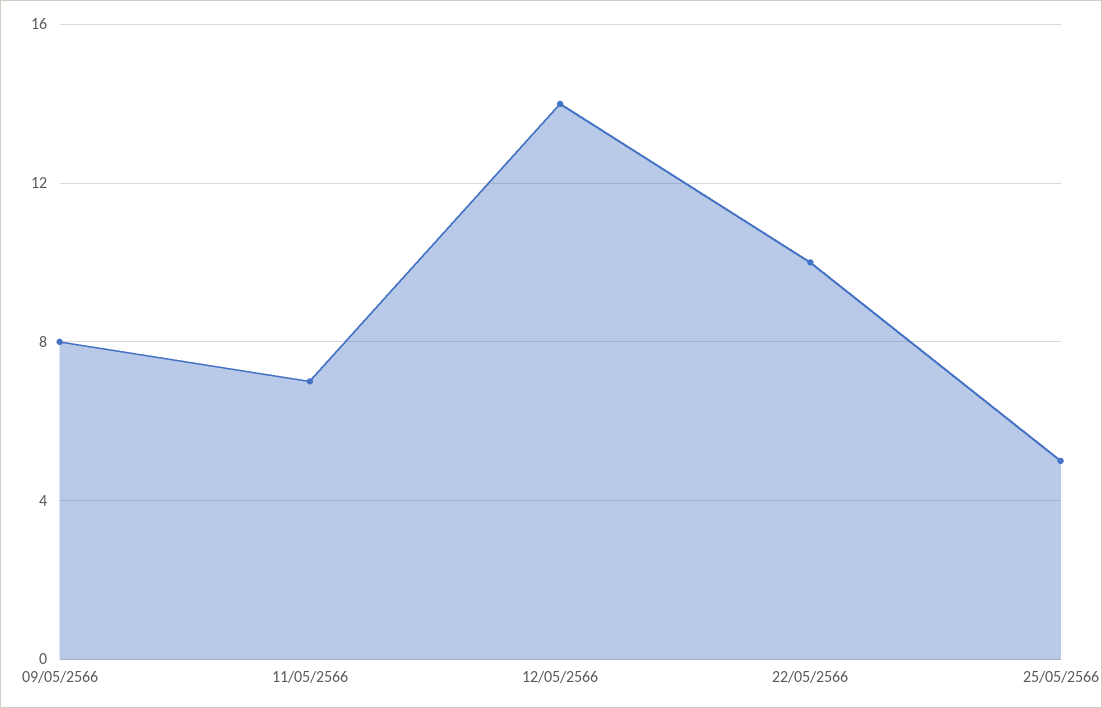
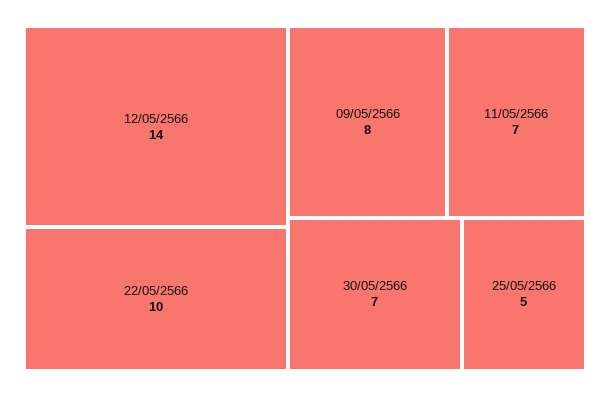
30/05/2566: none -> 7

